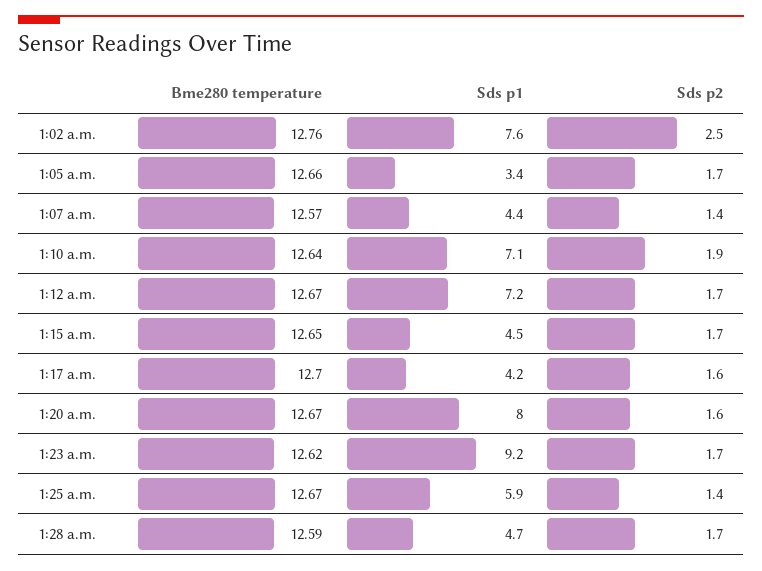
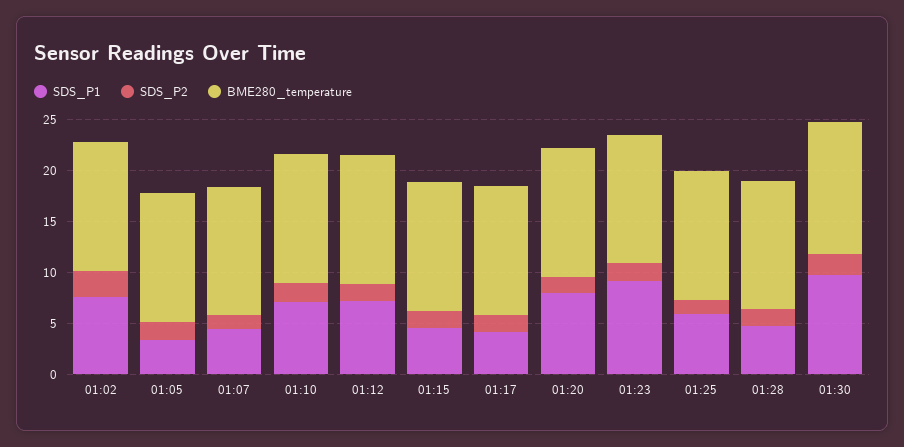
Sds p1, 01:30: none -> 10
Sds p2, 01:30: none -> 2
Bme280 temperature, 01:30: none -> 13

